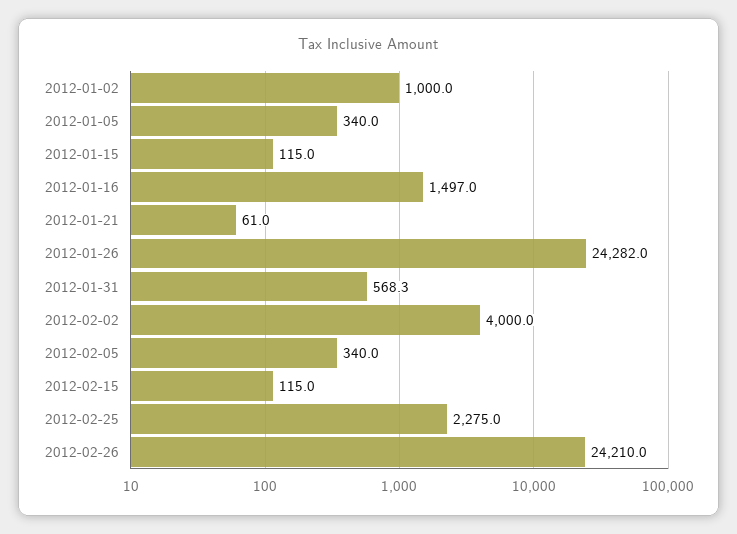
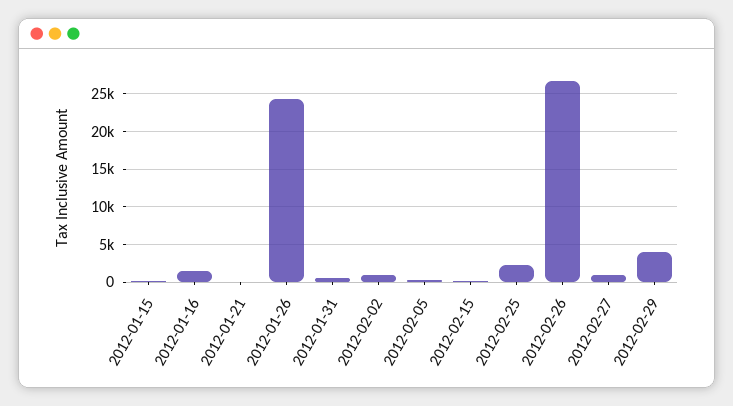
2012-01-02: 1000 -> none
2012-01-05: 340 -> none
2012-02-02: 4000 -> 1000
2012-02-26: 24210 -> 27000
2012-02-27: none -> 1000
2012-02-29: none -> 4000

